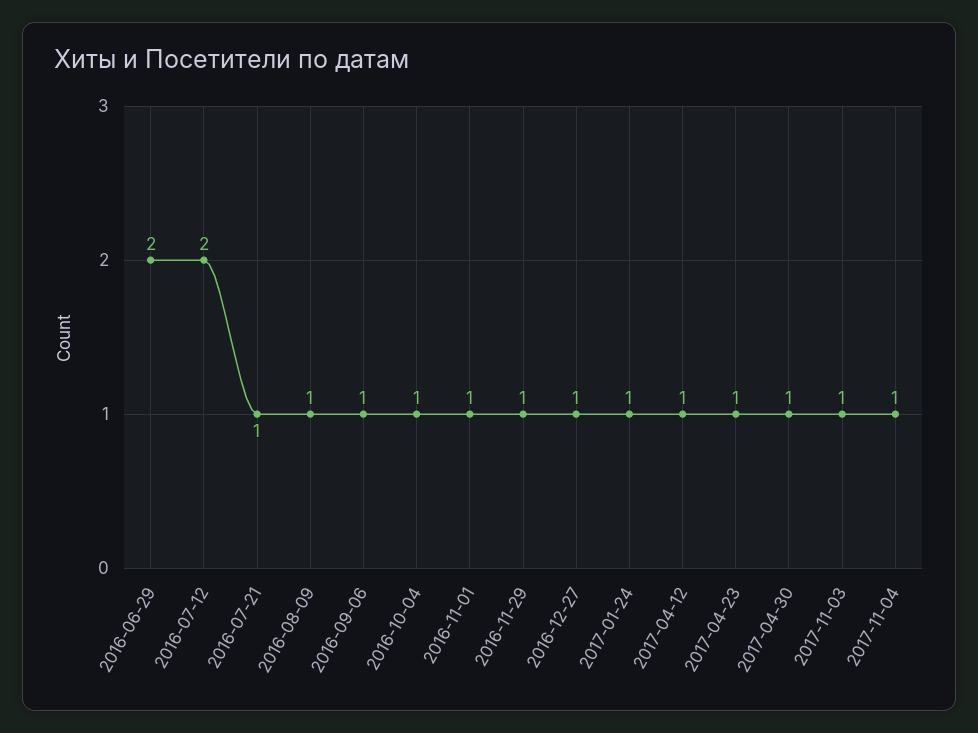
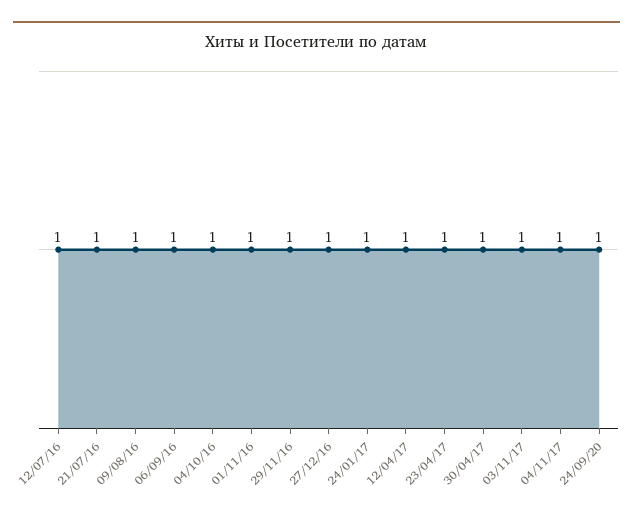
2016-06-29: 2 -> none
2016-07-12: 2 -> 1
24/09/20: none -> 1

